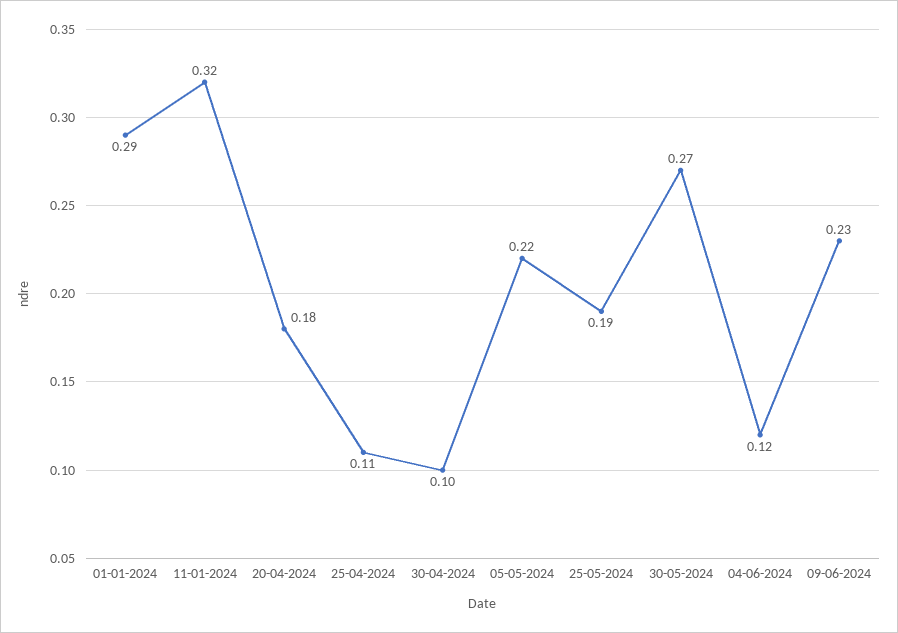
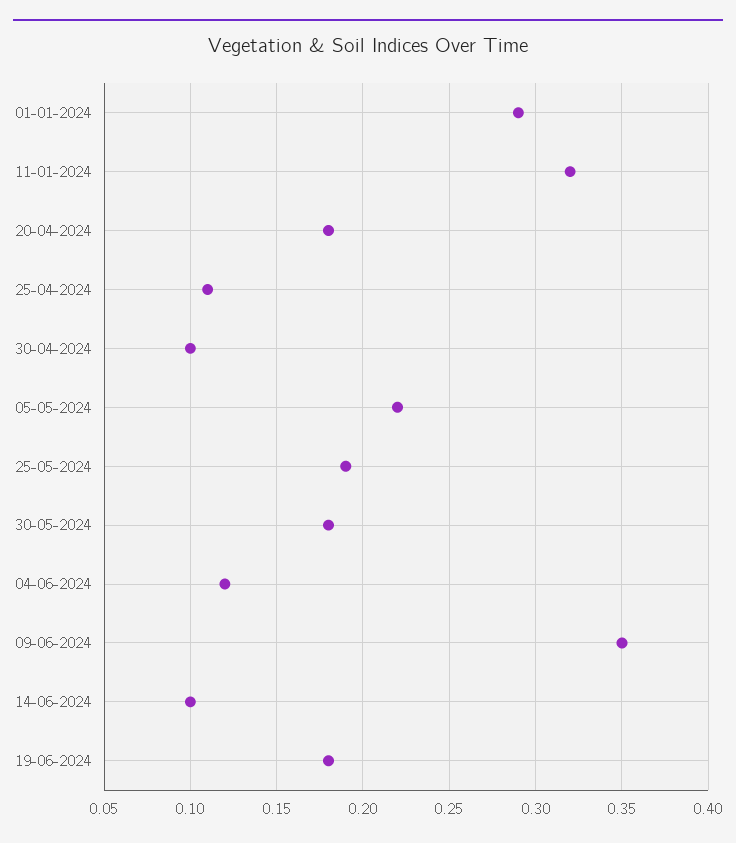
30-05-2024: 0.27 -> 0.18
09-06-2024: 0.23 -> 0.35
14-06-2024: none -> 0.1
19-06-2024: none -> 0.18

